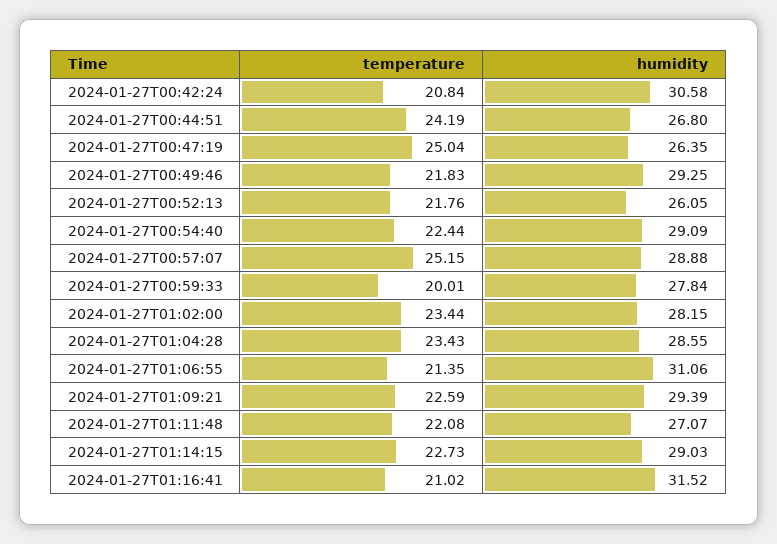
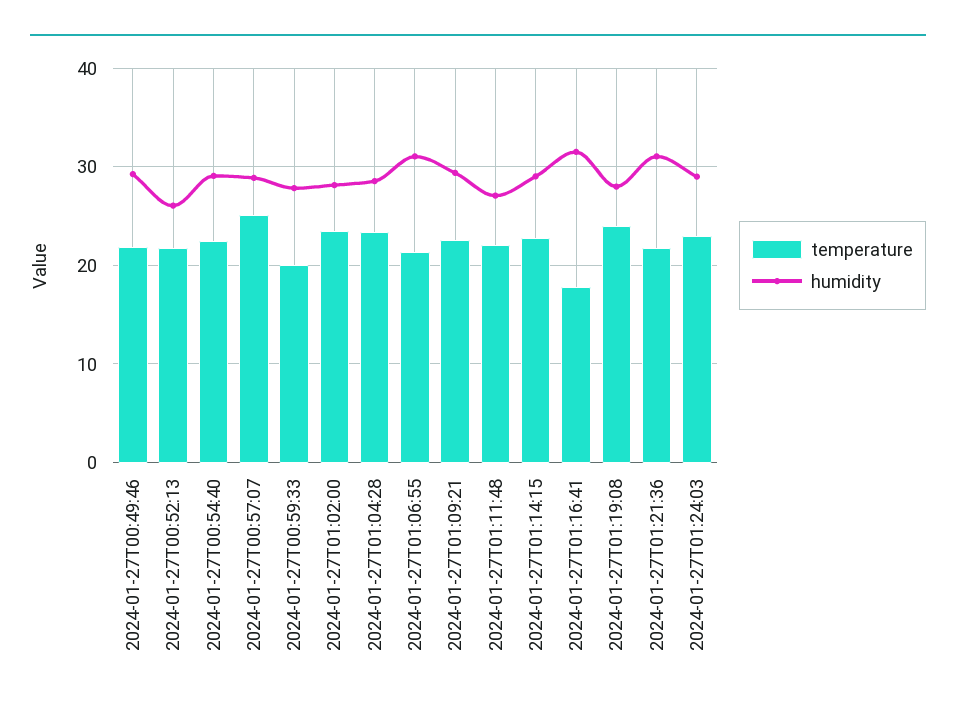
temperature, 2024-01-27T00:42:24: 20.84 -> none
humidity, 2024-01-27T00:42:24: 30.58 -> none
temperature, 2024-01-27T00:44:51: 24.19 -> none
humidity, 2024-01-27T00:44:51: 26.8 -> none
temperature, 2024-01-27T00:47:19: 25.04 -> none
humidity, 2024-01-27T00:47:19: 26.35 -> none
temperature, 2024-01-27T01:16:41: 21.02 -> 18
temperature, 2024-01-27T01:19:08: none -> 24
humidity, 2024-01-27T01:19:08: none -> 28
temperature, 2024-01-27T01:21:36: none -> 22
humidity, 2024-01-27T01:21:36: none -> 31
temperature, 2024-01-27T01:24:03: none -> 23
humidity, 2024-01-27T01:24:03: none -> 29

